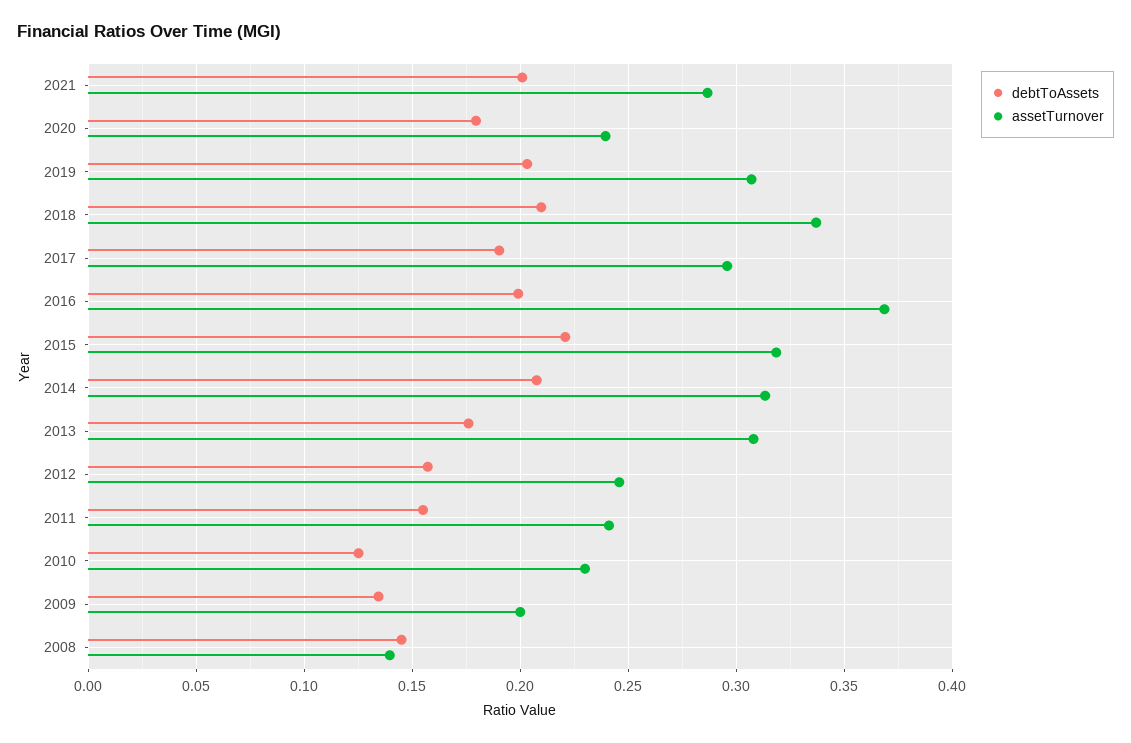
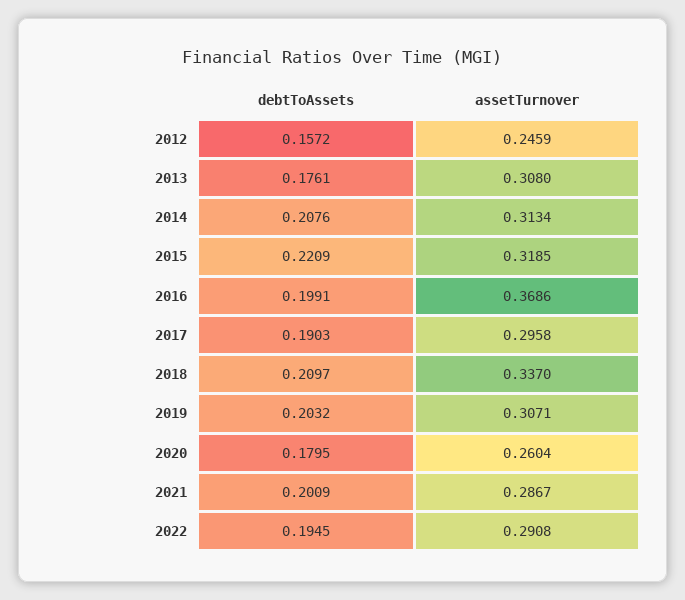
assetTurnover, 2020: 0.24 -> 0.2604
debtToAssets, 2011: 0.155 -> none
assetTurnover, 2011: 0.24 -> none
debtToAssets, 2010: 0.125 -> none
assetTurnover, 2010: 0.23 -> none
debtToAssets, 2009: 0.135 -> none
assetTurnover, 2009: 0.2 -> none
debtToAssets, 2008: 0.145 -> none
assetTurnover, 2008: 0.14 -> none
debtToAssets, 2022: none -> 0.1945
assetTurnover, 2022: none -> 0.2908

